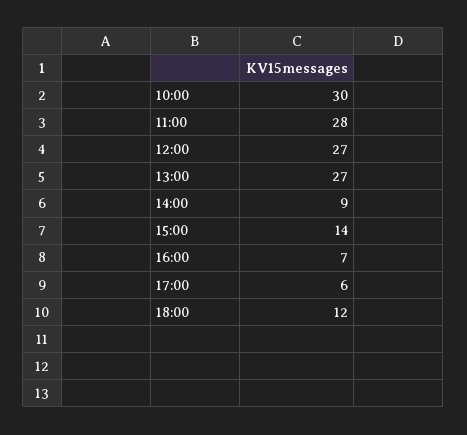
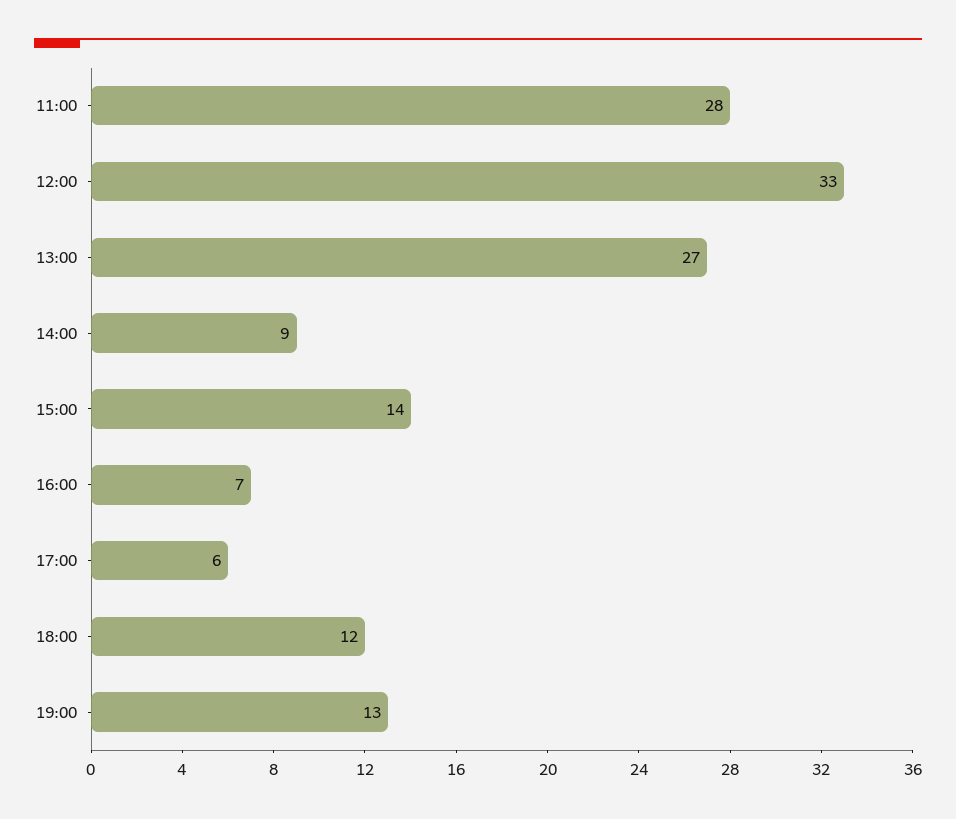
10:00: 30 -> none
12:00: 27 -> 33
19:00: none -> 13

